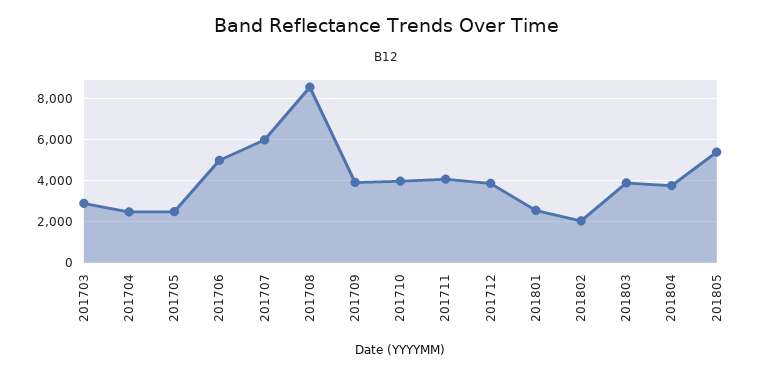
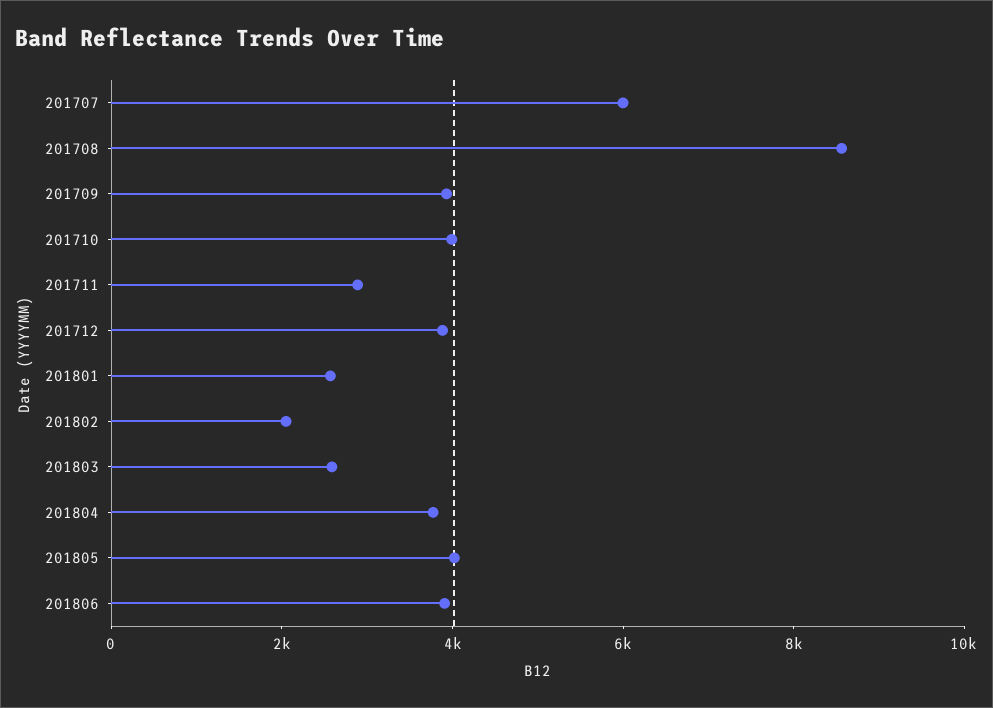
201703: 3000 -> none
201704: 2500 -> none
201705: 2500 -> none
201706: 5000 -> none
201711: 4000 -> 3000
201803: 4000 -> 2500
201805: 5500 -> 4000
201806: none -> 4000

